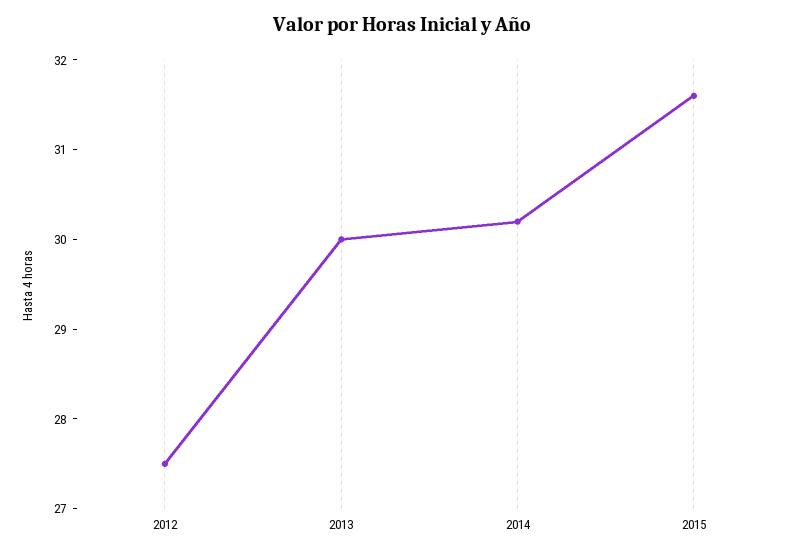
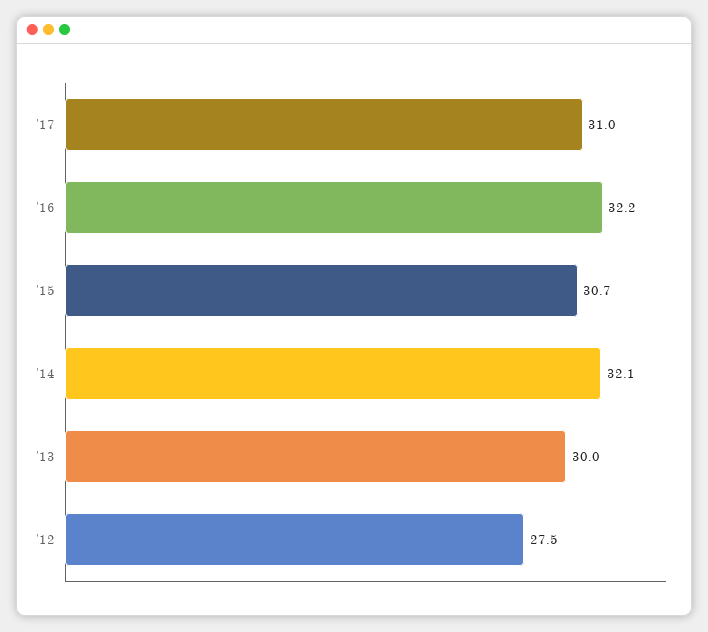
2014: 30.2 -> 32.1
2015: 31.6 -> 30.7
'17: none -> 31
'16: none -> 32.2

